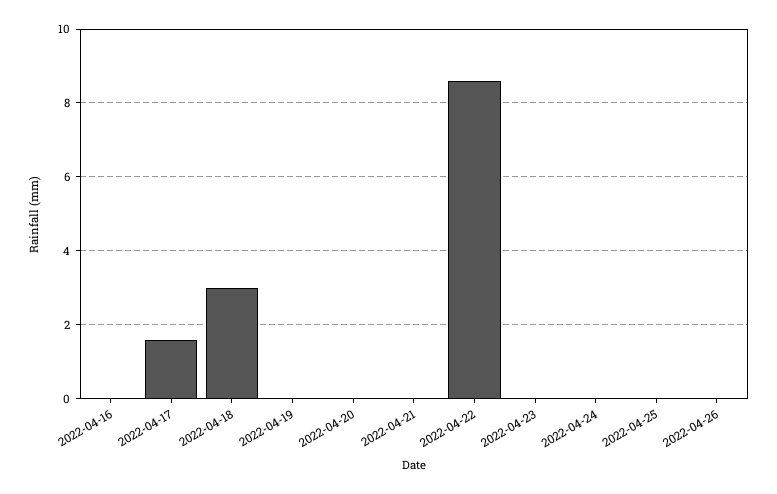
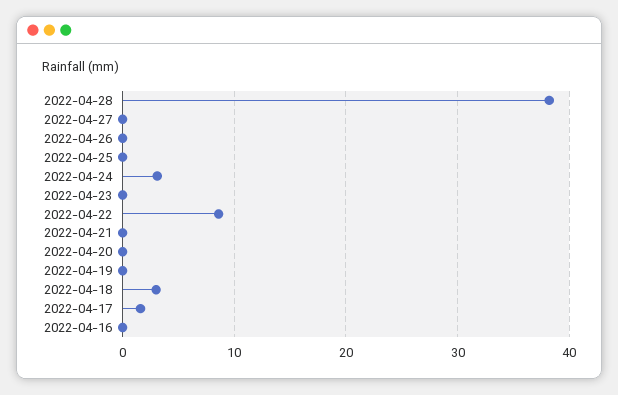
2022-04-24: 0 -> 3
2022-04-28: none -> 38
2022-04-27: none -> 0

